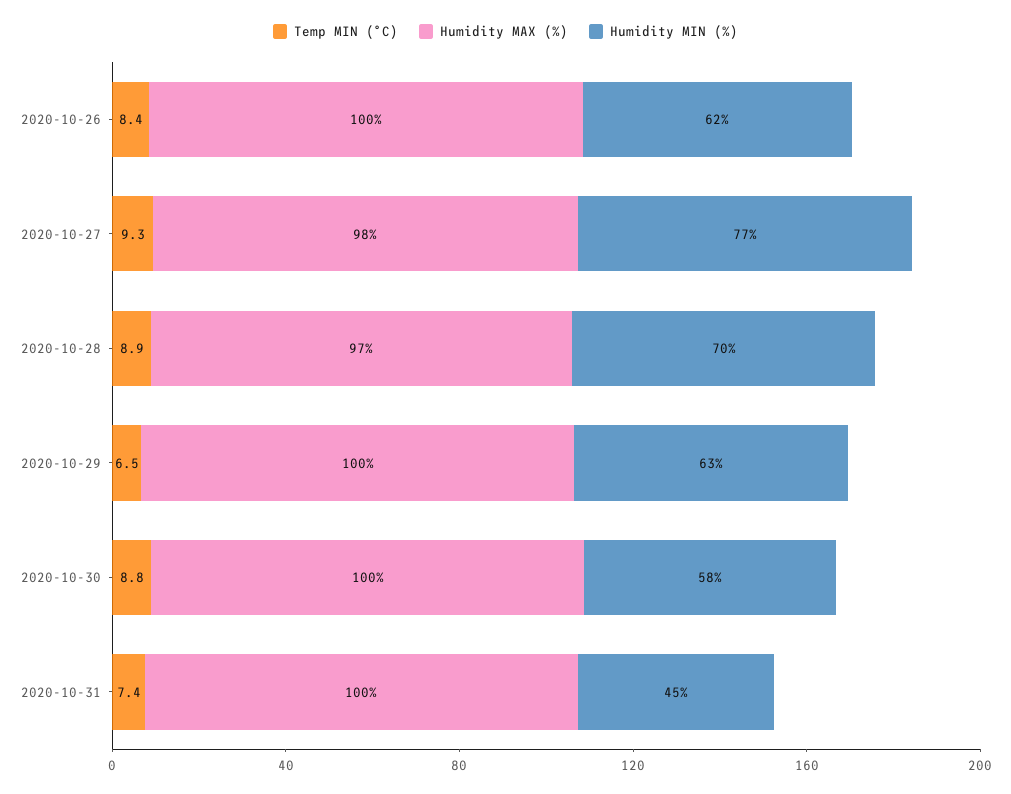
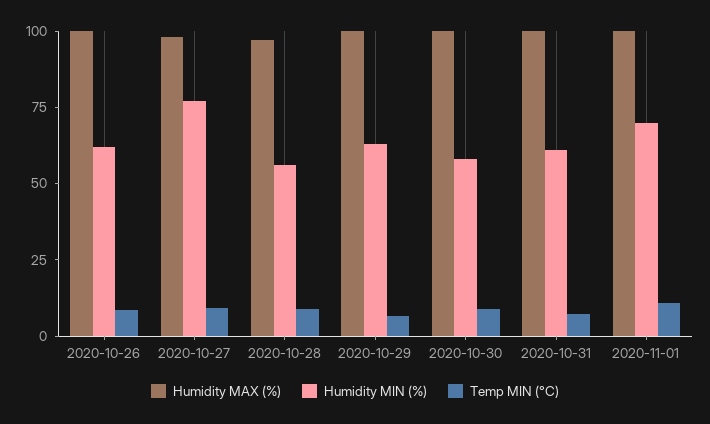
Humidity MIN (%), 2020-10-28: 70 -> 55
Humidity MIN (%), 2020-10-31: 45 -> 60
Humidity MAX (%), 2020-11-01: none -> 100
Humidity MIN (%), 2020-11-01: none -> 70
Temp MIN (°C), 2020-11-01: none -> 10

